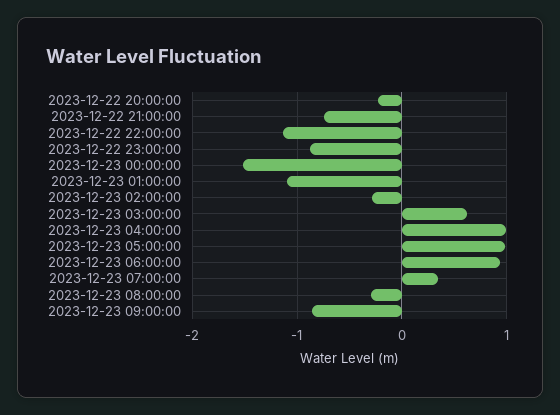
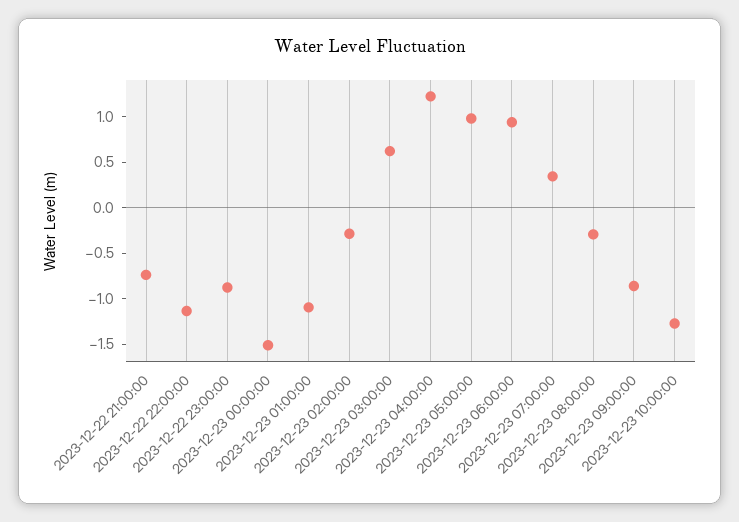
2023-12-22 20:00:00: -0.2 -> none
2023-12-23 04:00:00: 1 -> 1.2
2023-12-23 10:00:00: none -> -1.3

